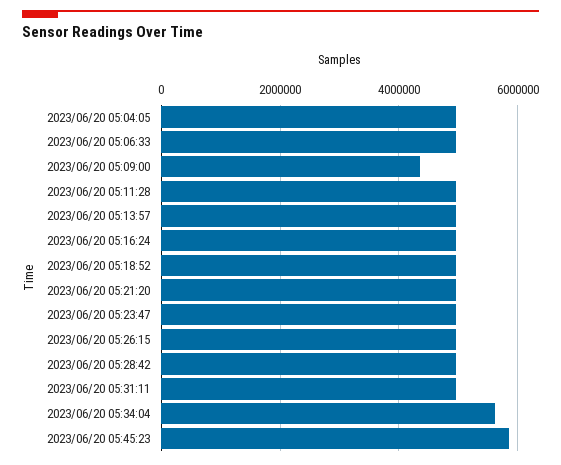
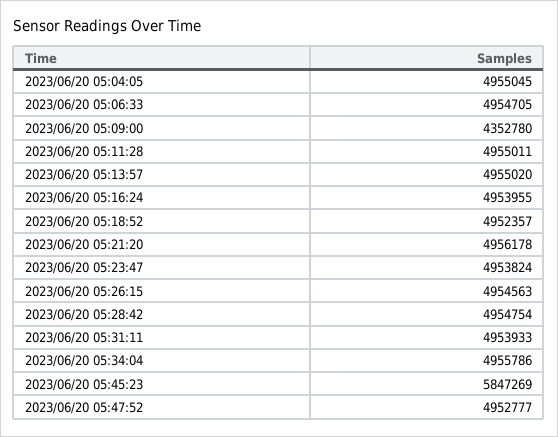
2023/06/20 05:34:04: 5600000 -> 4955786
2023/06/20 05:47:52: none -> 4952777

